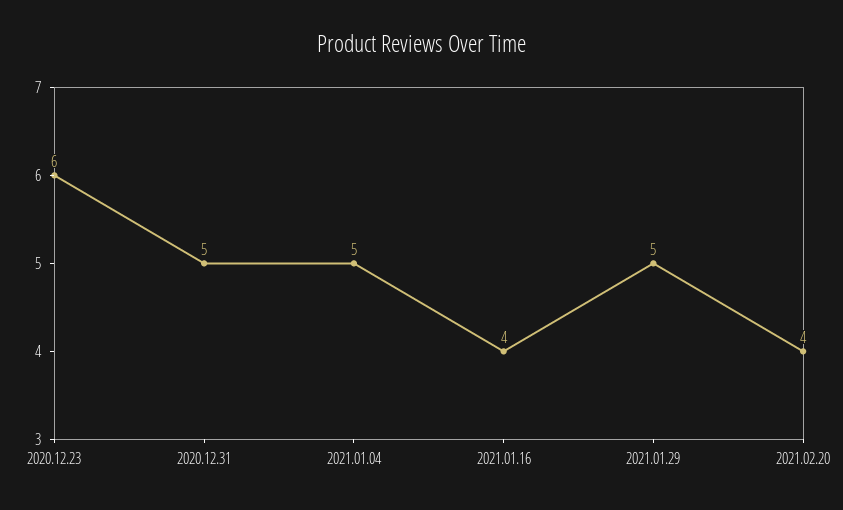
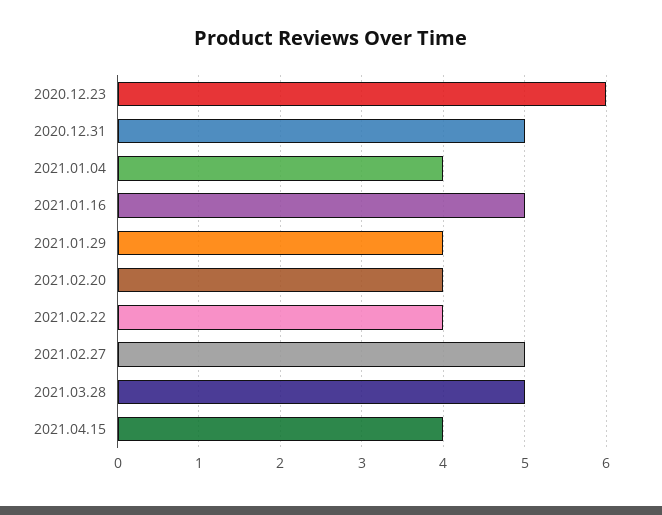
2021.01.04: 5 -> 4
2021.01.16: 4 -> 5
2021.01.29: 5 -> 4
2021.02.22: none -> 4
2021.02.27: none -> 5
2021.03.28: none -> 5
2021.04.15: none -> 4

